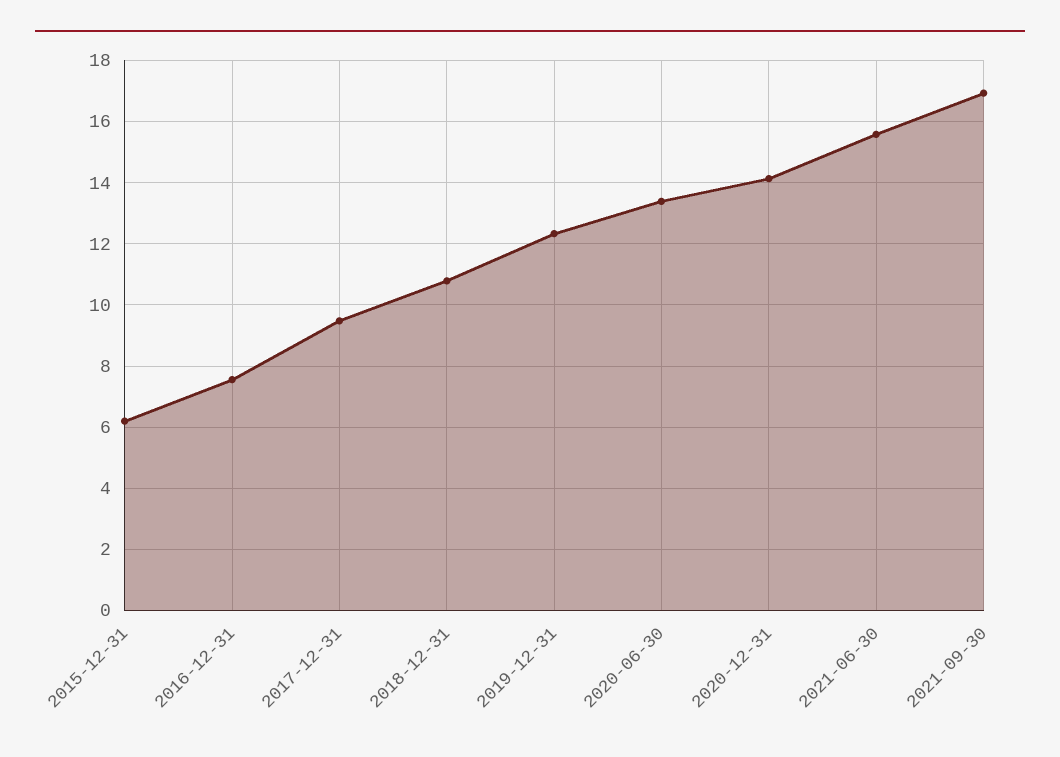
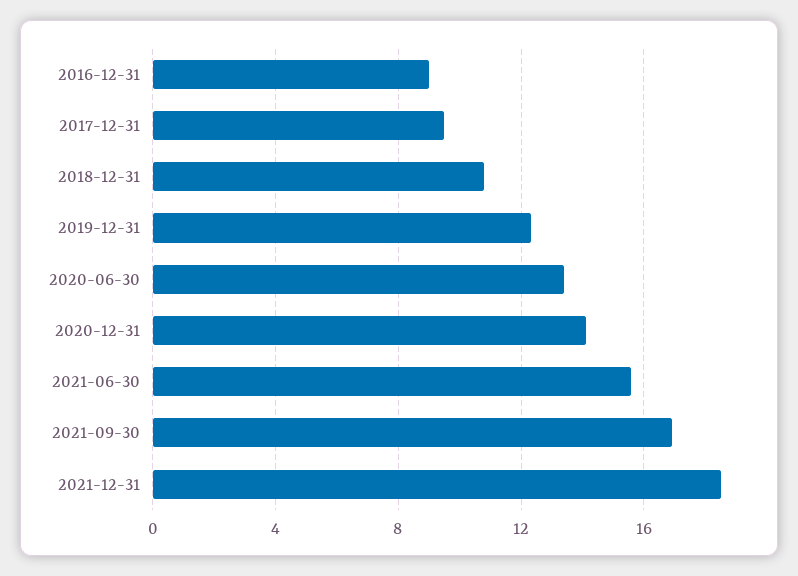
2015-12-31: 6.2 -> none
2016-12-31: 7.6 -> 9
2021-12-31: none -> 18.5

